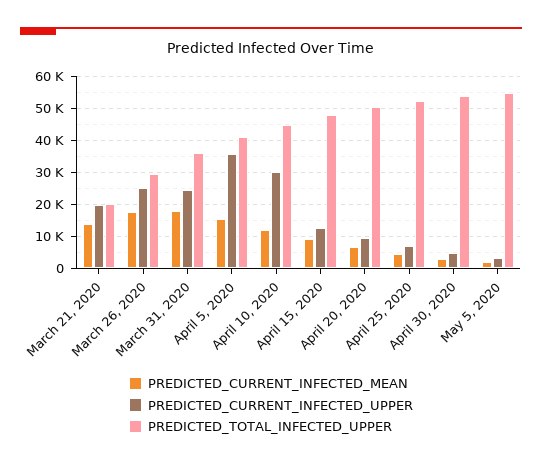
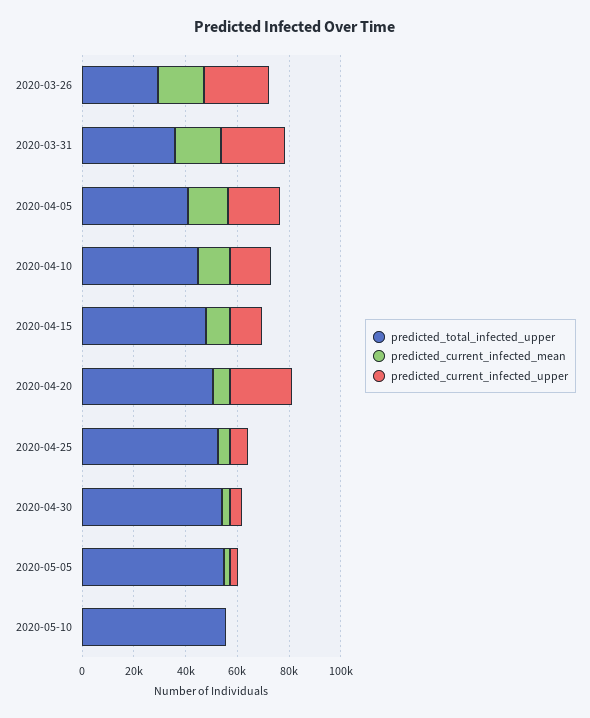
PREDICTED_CURRENT_INFECTED_MEAN, March 21, 2020: 14000 -> none
PREDICTED_CURRENT_INFECTED_UPPER, March 21, 2020: 20000 -> none
PREDICTED_TOTAL_INFECTED_UPPER, March 21, 2020: 20000 -> none
PREDICTED_CURRENT_INFECTED_UPPER, April 5, 2020: 36000 -> 20000
PREDICTED_CURRENT_INFECTED_UPPER, April 10, 2020: 30000 -> 15000
PREDICTED_CURRENT_INFECTED_UPPER, April 20, 2020: 10000 -> 25000
PREDICTED_TOTAL_INFECTED_UPPER, 2020-05-10: none -> 55000
PREDICTED_CURRENT_INFECTED_MEAN, 2020-05-10: none -> 0
PREDICTED_CURRENT_INFECTED_UPPER, 2020-05-10: none -> 0

